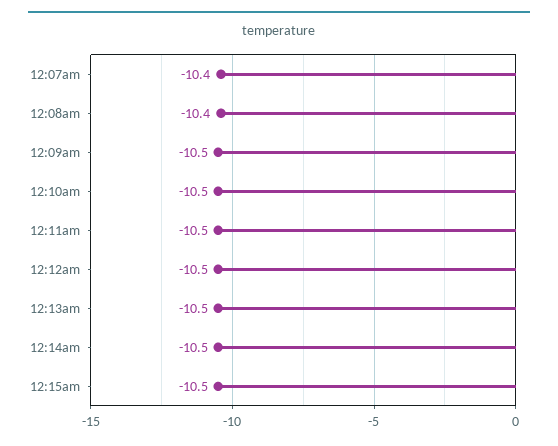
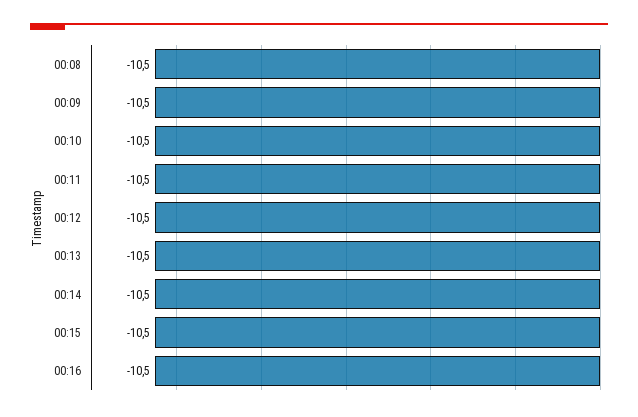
12:07am: -10.4 -> none
12:08am: -10.4 -> -10.5
00:16: none -> -10.5

